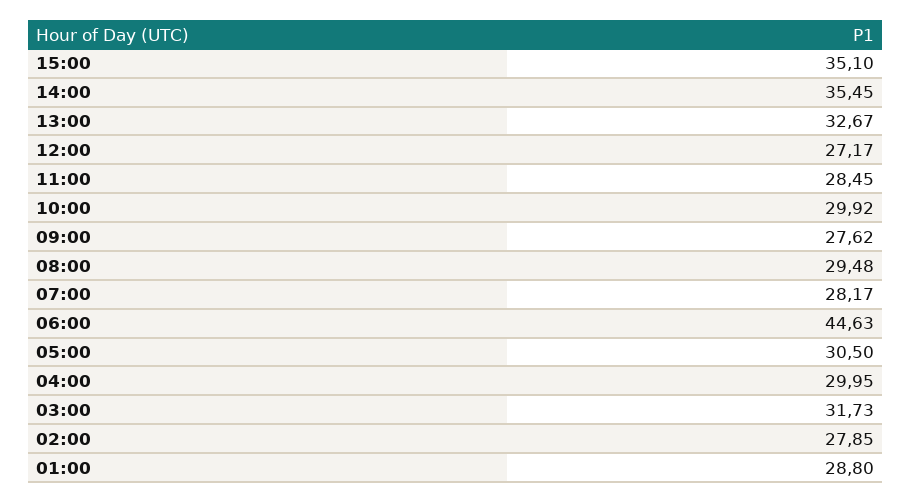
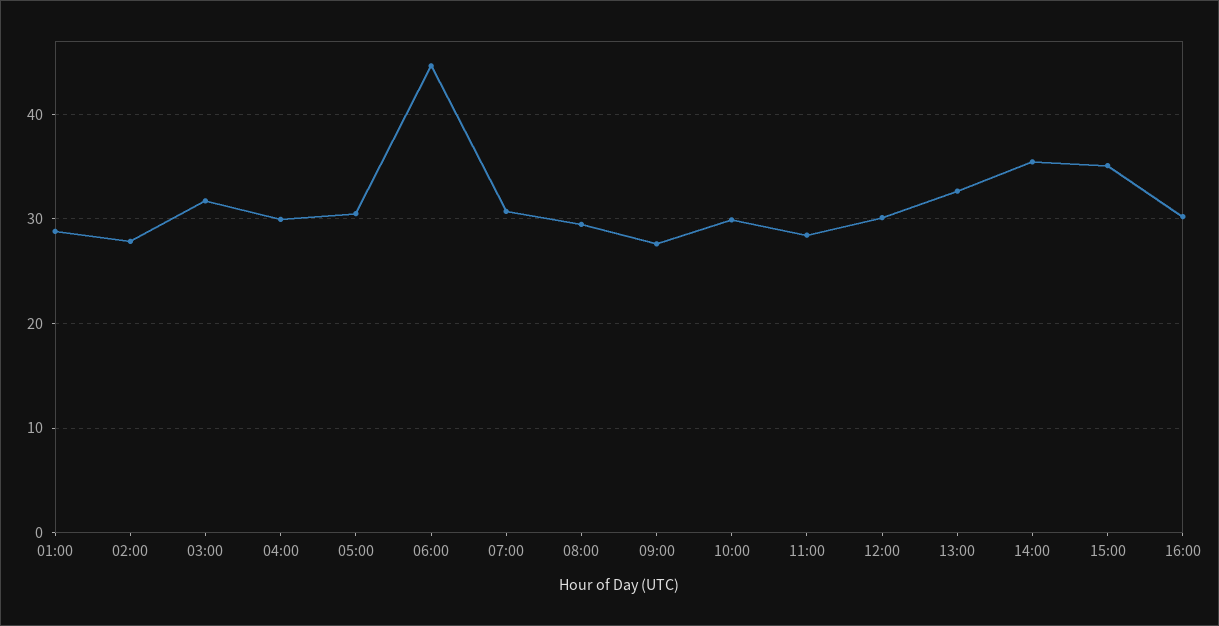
12:00: 27.17 -> 30
07:00: 28.17 -> 31
16:00: none -> 30

